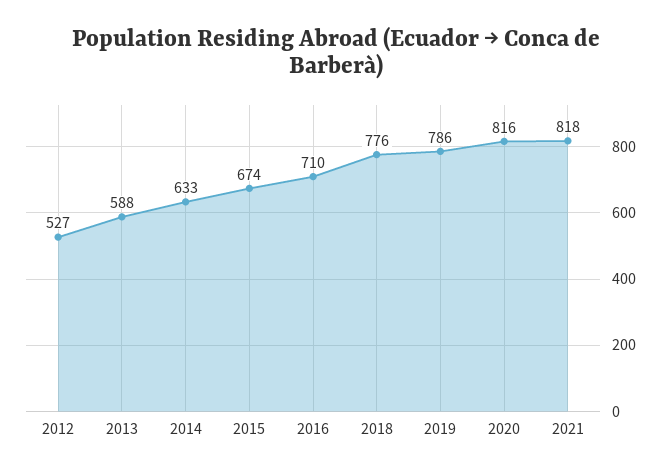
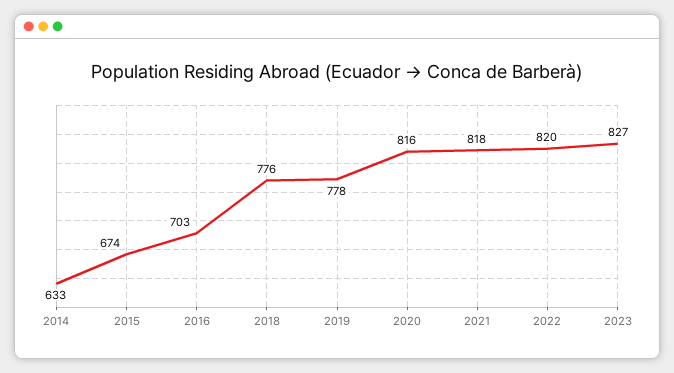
2012: 527 -> none
2013: 588 -> none
2016: 710 -> 703
2019: 786 -> 778
2022: none -> 820
2023: none -> 827

